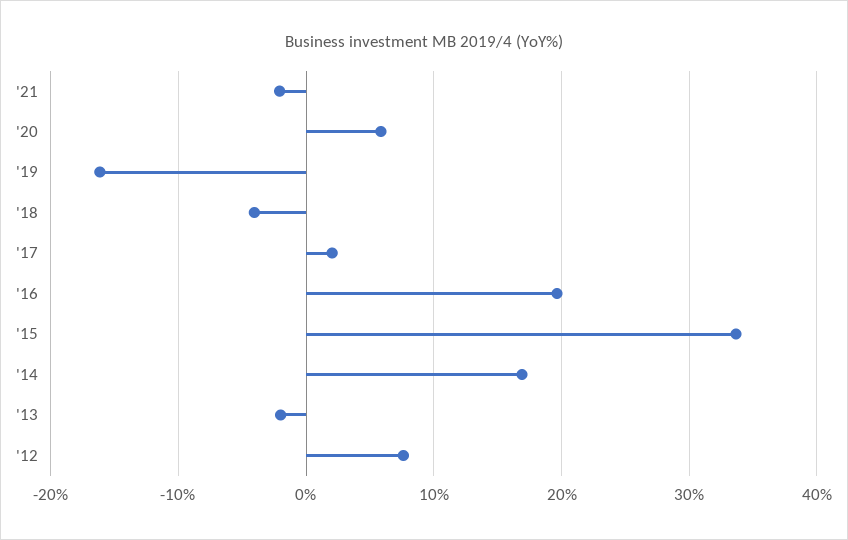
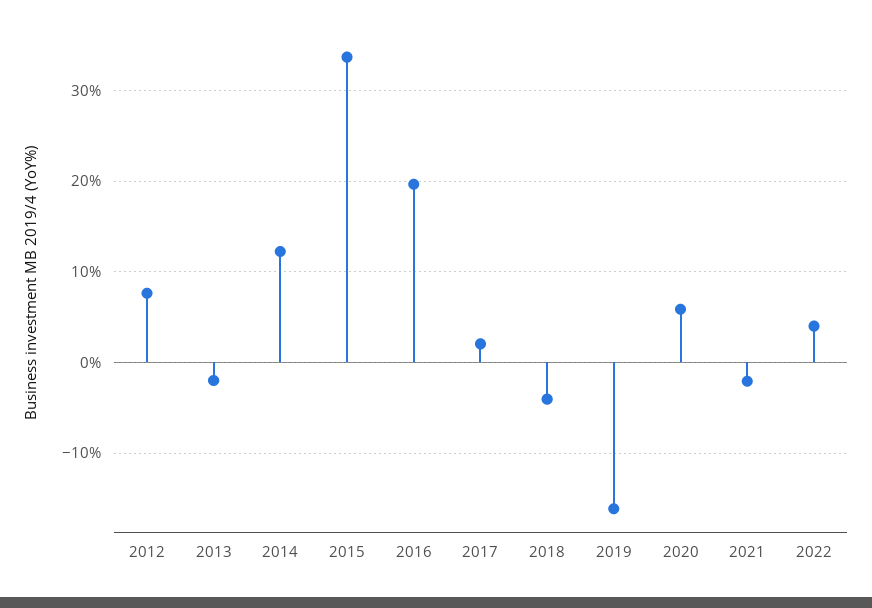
'14: 17 -> 12
2022: none -> 4

